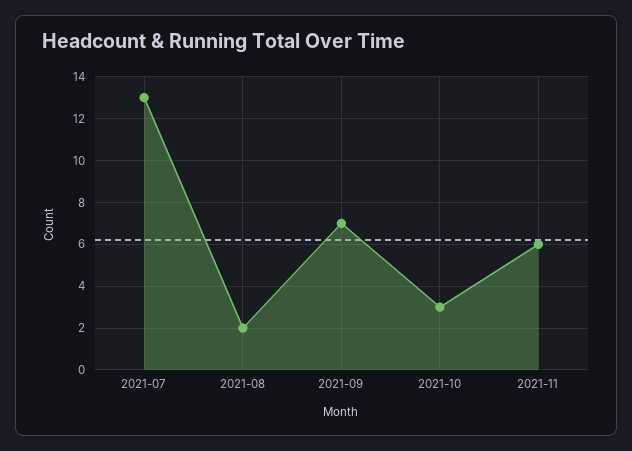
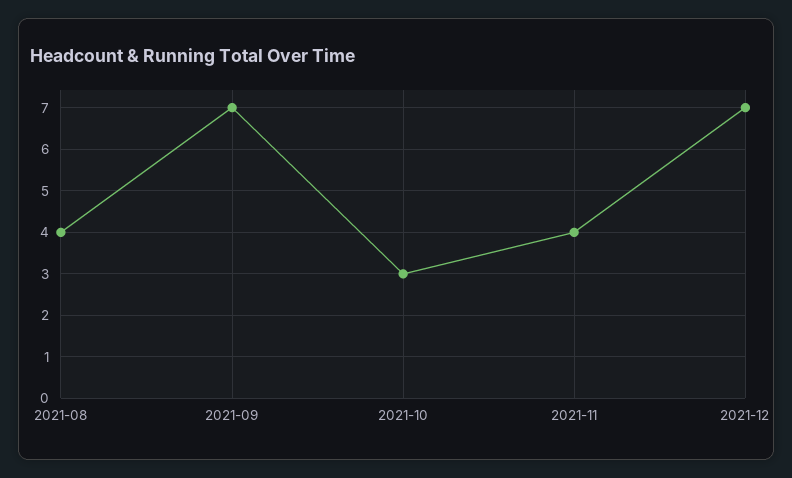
2021-07: 13 -> none
2021-08: 2 -> 4
2021-11: 6 -> 4
2021-12: none -> 7

